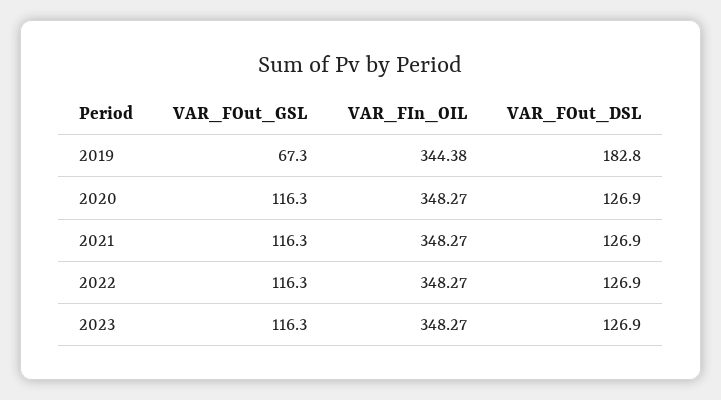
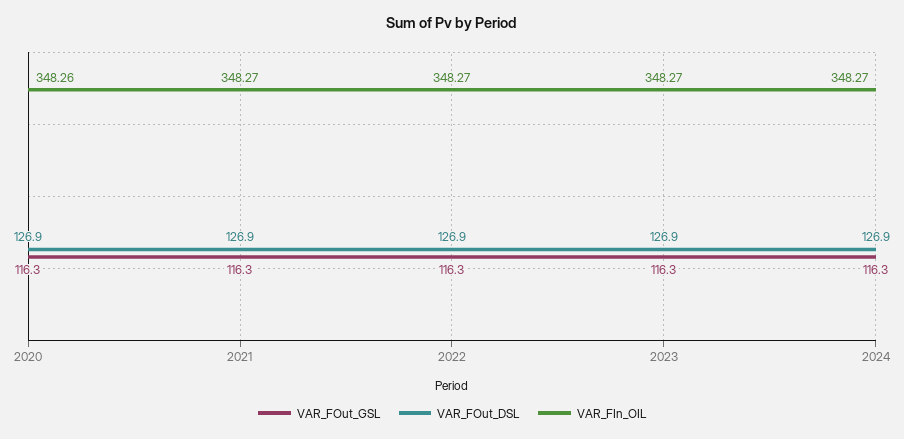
VAR_FOut_GSL, 2019: 67.3 -> none
VAR_FIn_OIL, 2019: 344.38 -> none
VAR_FOut_DSL, 2019: 182.8 -> none
VAR_FIn_OIL, 2020: 348.27 -> 348.26
VAR_FOut_GSL, 2024: none -> 116.3
VAR_FOut_DSL, 2024: none -> 126.9
VAR_FIn_OIL, 2024: none -> 348.27

